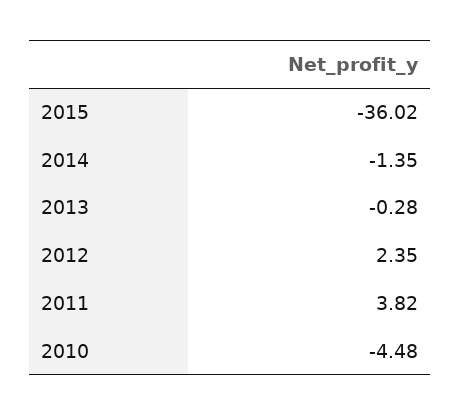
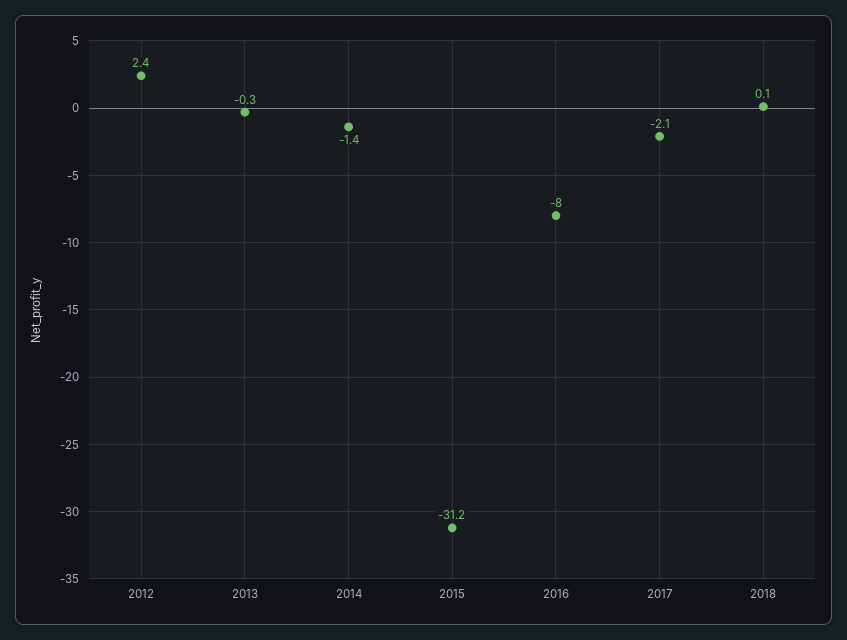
2015: -36.02 -> -31.2
2011: 3.82 -> none
2010: -4.48 -> none
2016: none -> -8
2017: none -> -2.1
2018: none -> 0.1

